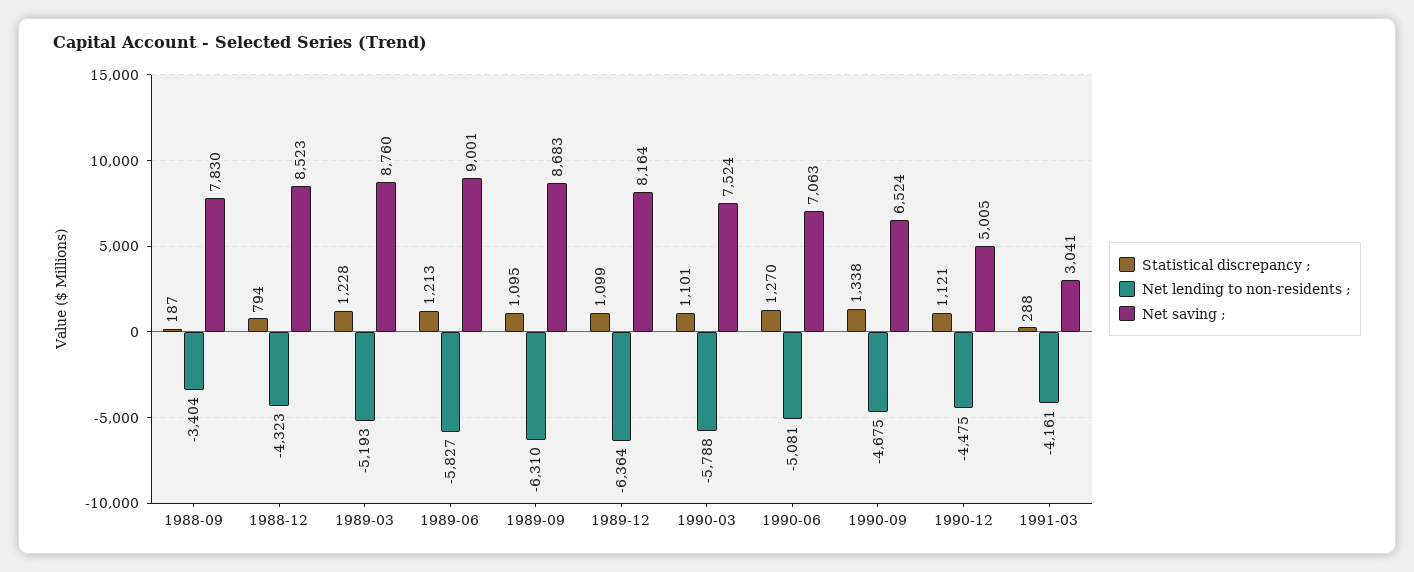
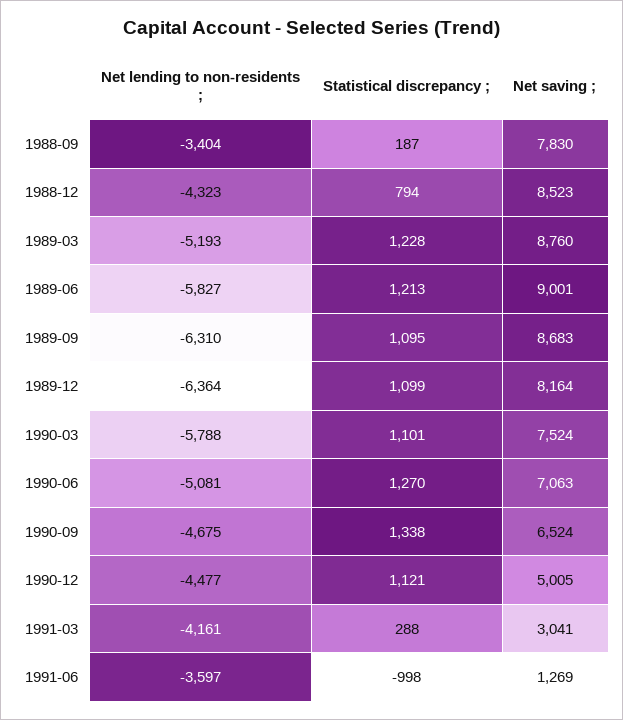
Net lending to non-residents ;, 1990-12: -4475 -> -4477
Net lending to non-residents ;, 1991-06: none -> -3597
Statistical discrepancy ;, 1991-06: none -> -998
Net saving ;, 1991-06: none -> 1269

